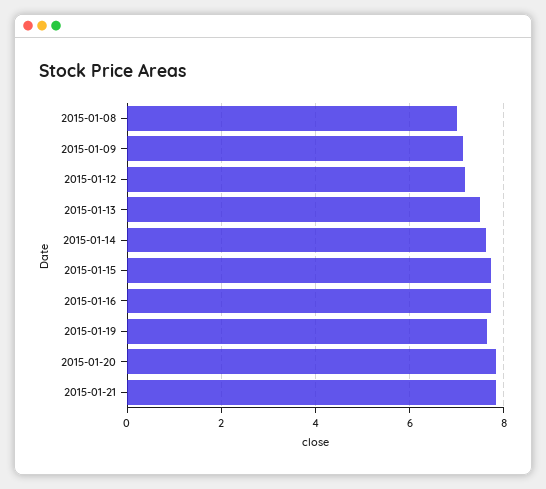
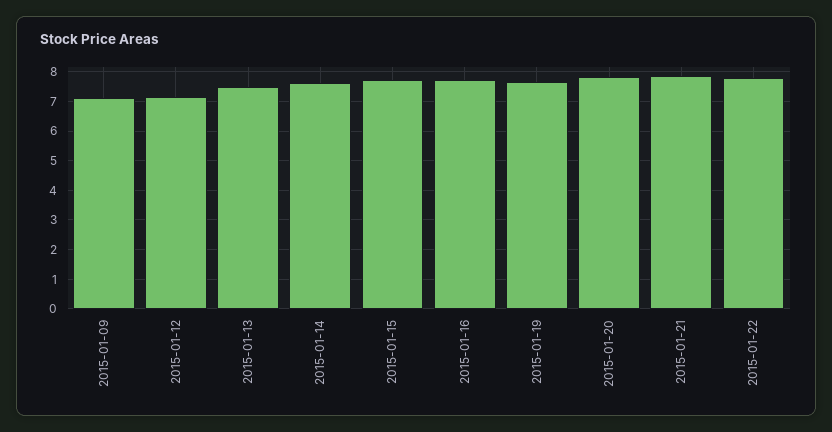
2015-01-08: 7 -> none
2015-01-22: none -> 7.75

